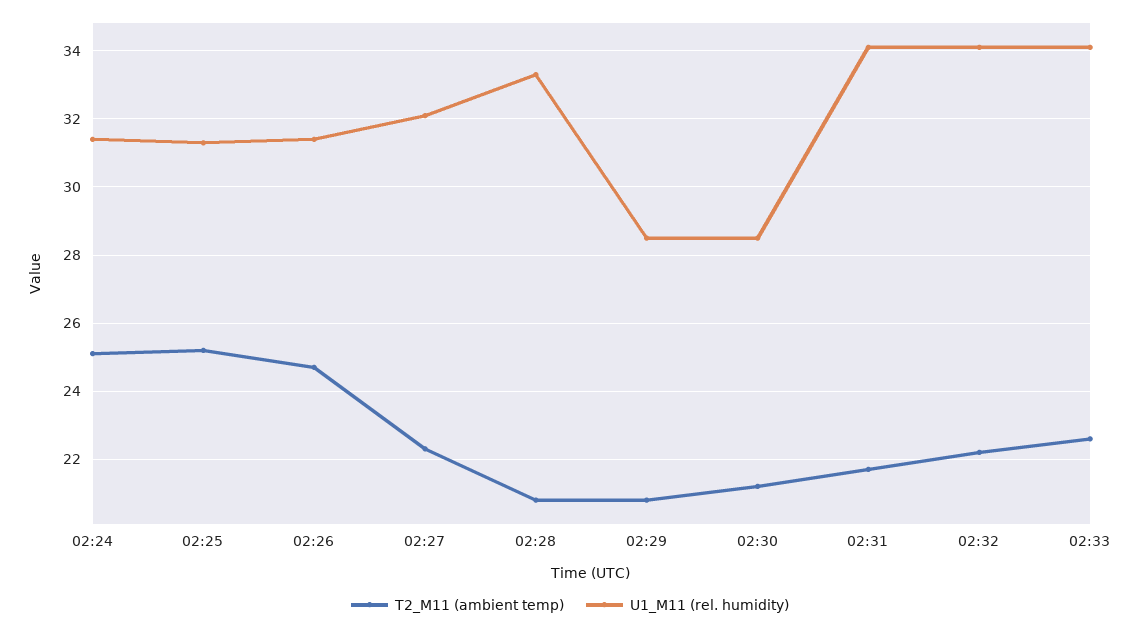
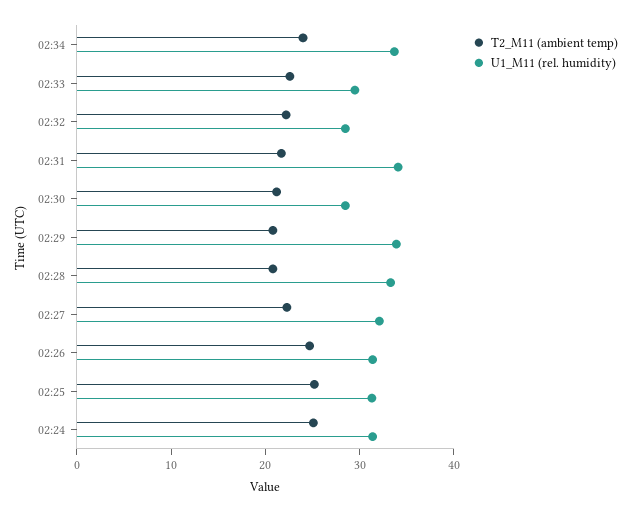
U1_M11 (rel. humidity), 02:29: 28.5 -> 34
U1_M11 (rel. humidity), 02:32: 34 -> 28
U1_M11 (rel. humidity), 02:33: 34 -> 30
T2_M11 (ambient temp), 02:34: none -> 24
U1_M11 (rel. humidity), 02:34: none -> 34

